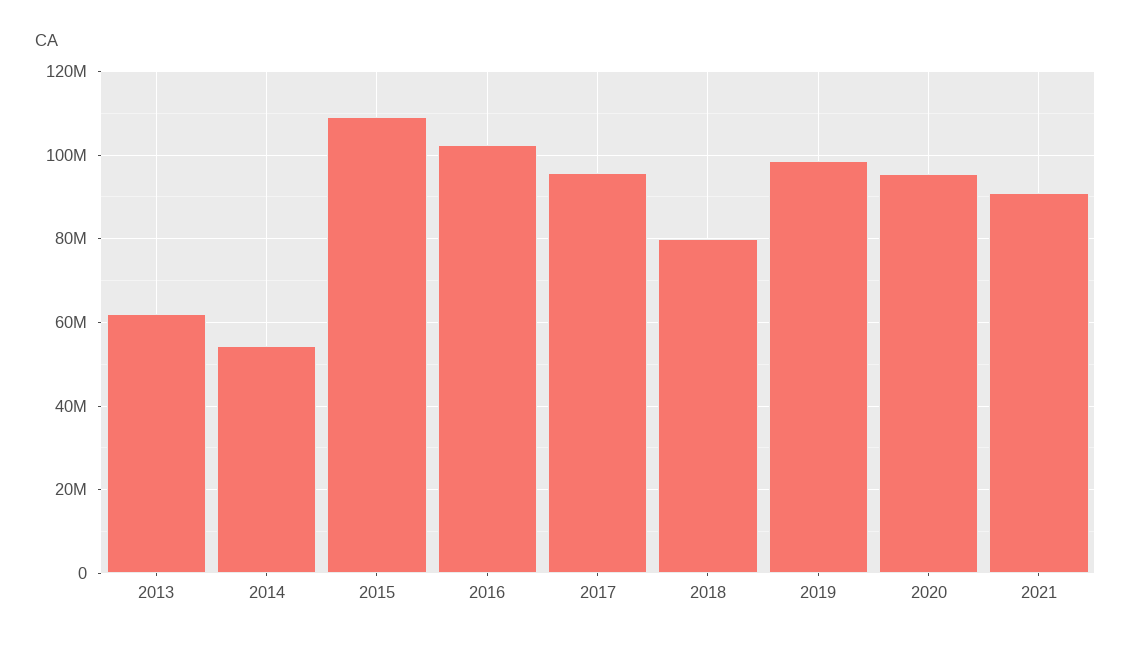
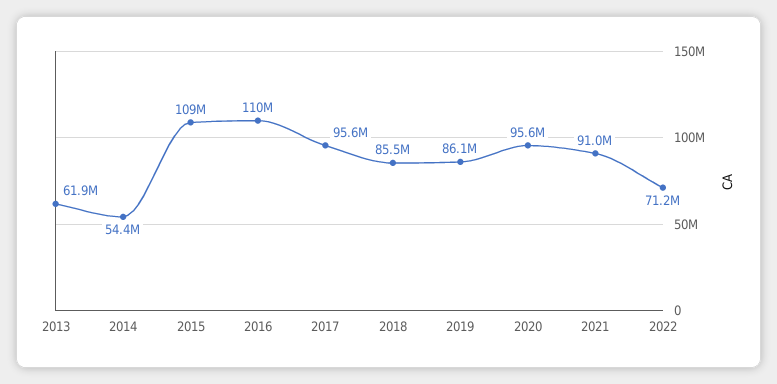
2016: 102000000 -> 110000000
2018: 80000000 -> 85500000
2019: 98000000 -> 86100000
2022: none -> 71200000

